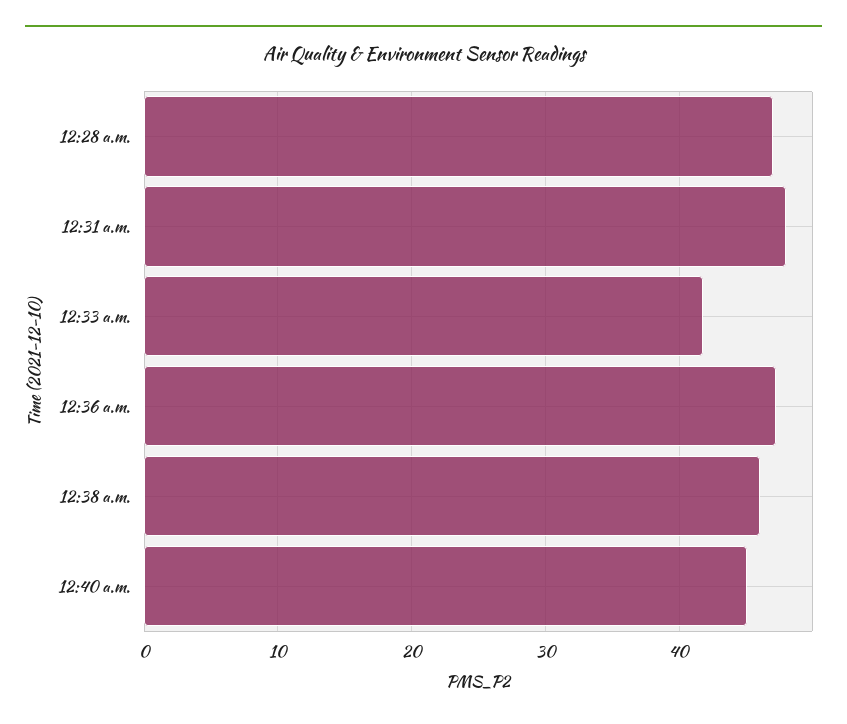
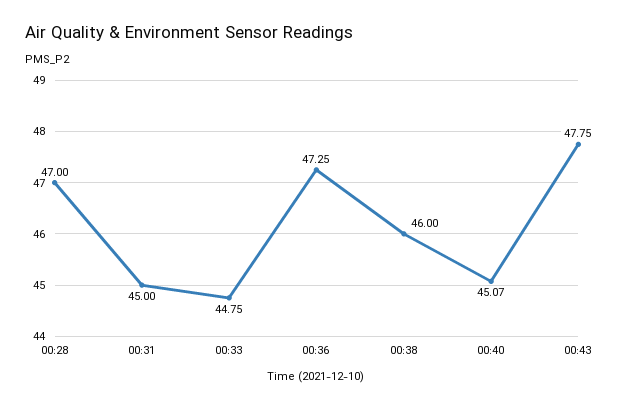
12:31 a.m.: 48 -> 45
12:33 a.m.: 42 -> 44.75
00:43: none -> 47.75

